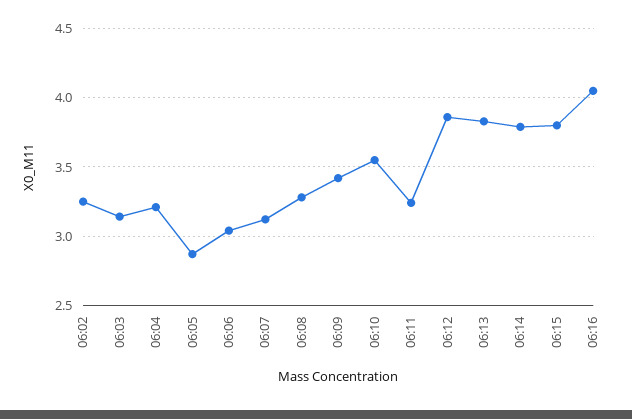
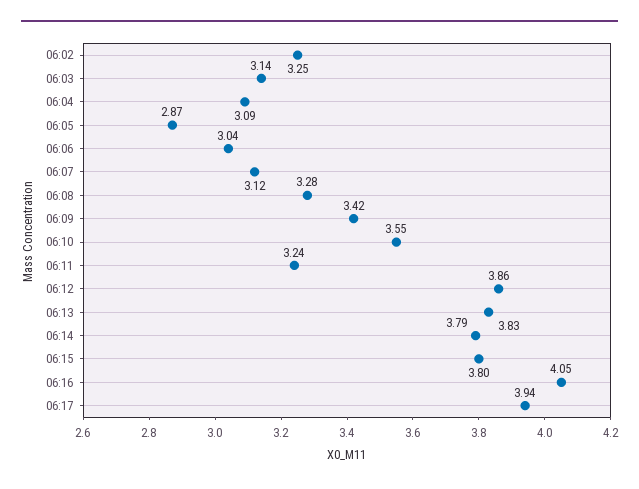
06:04: 3.2 -> 3.09
06:17: none -> 3.94

